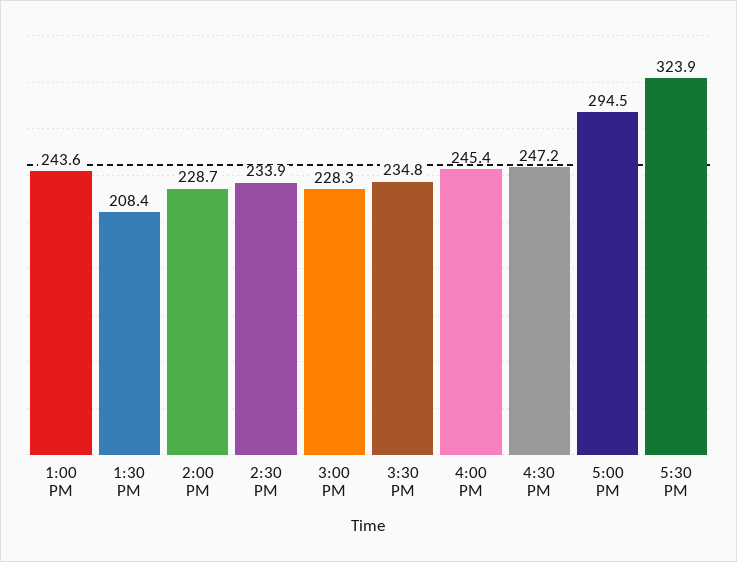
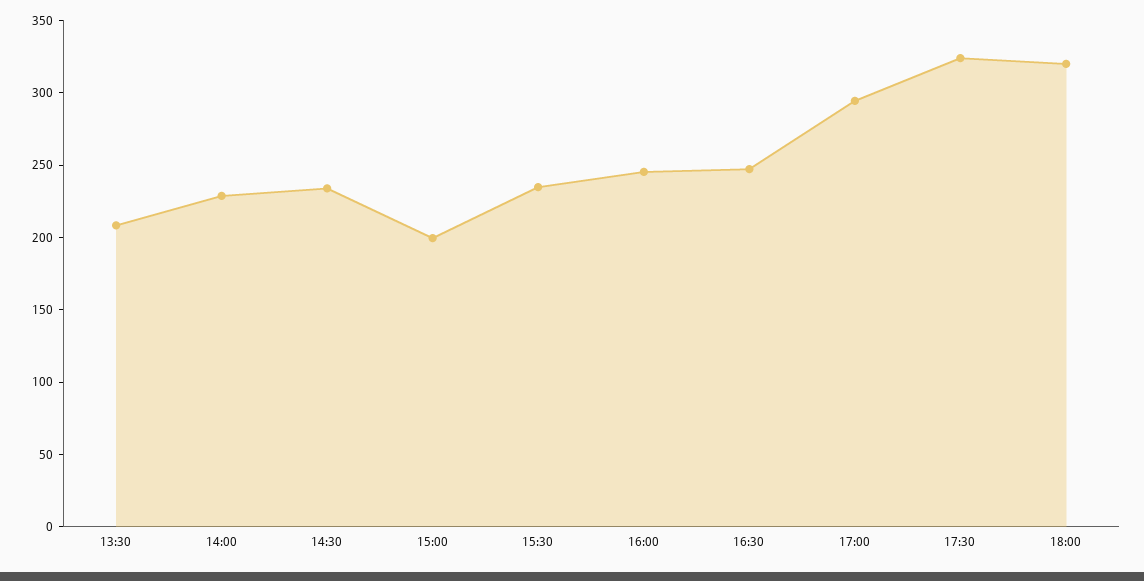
1:00 PM: 243.6 -> none
3:00 PM: 228.3 -> 200
18:00: none -> 320

